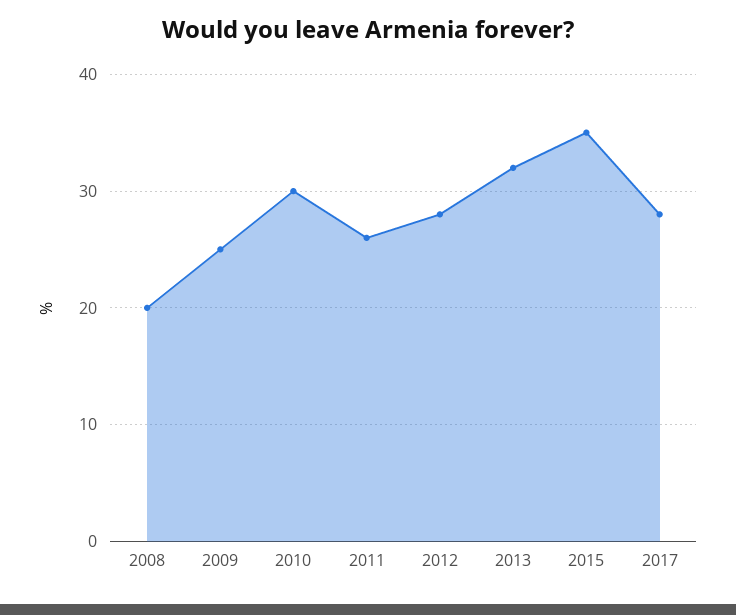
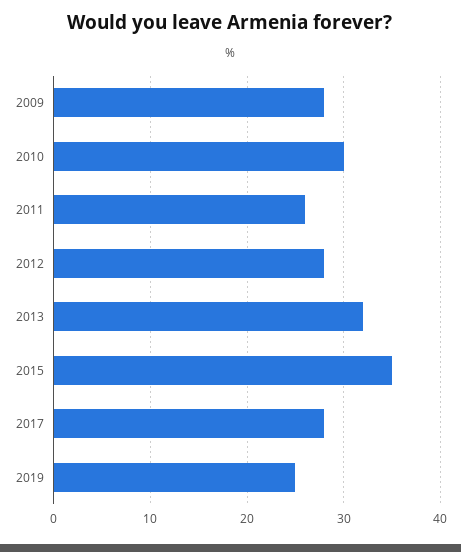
2008: 20 -> none
2009: 25 -> 28
2019: none -> 25

